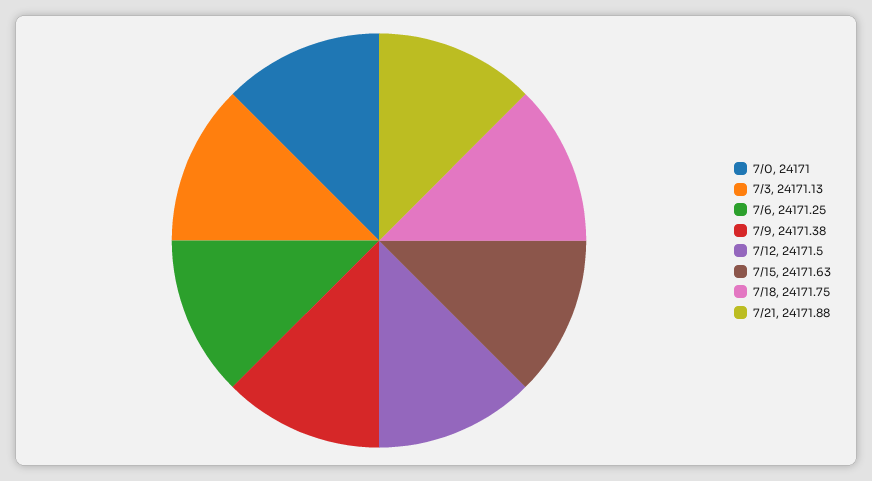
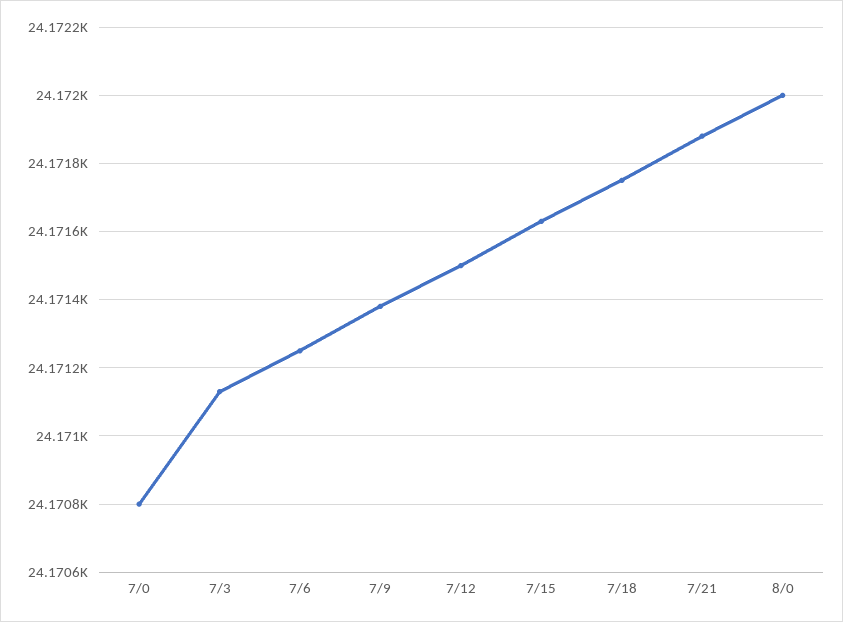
7/0: 24171 -> 24170.8
8/0: none -> 24172

